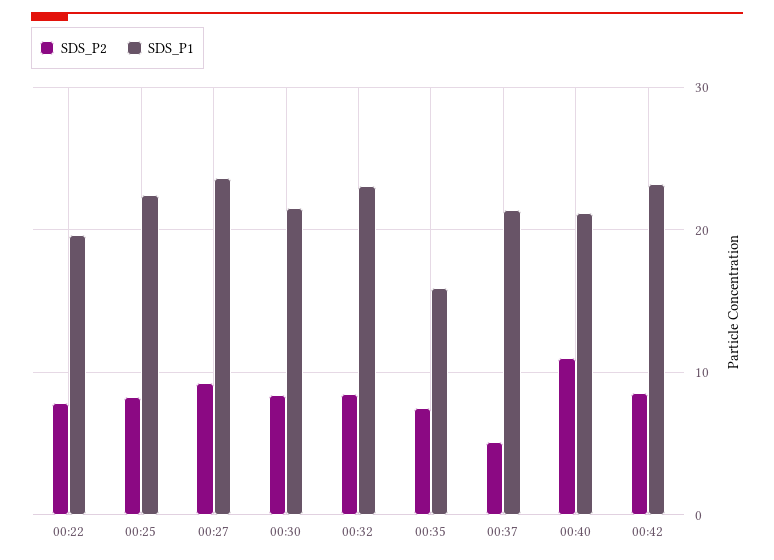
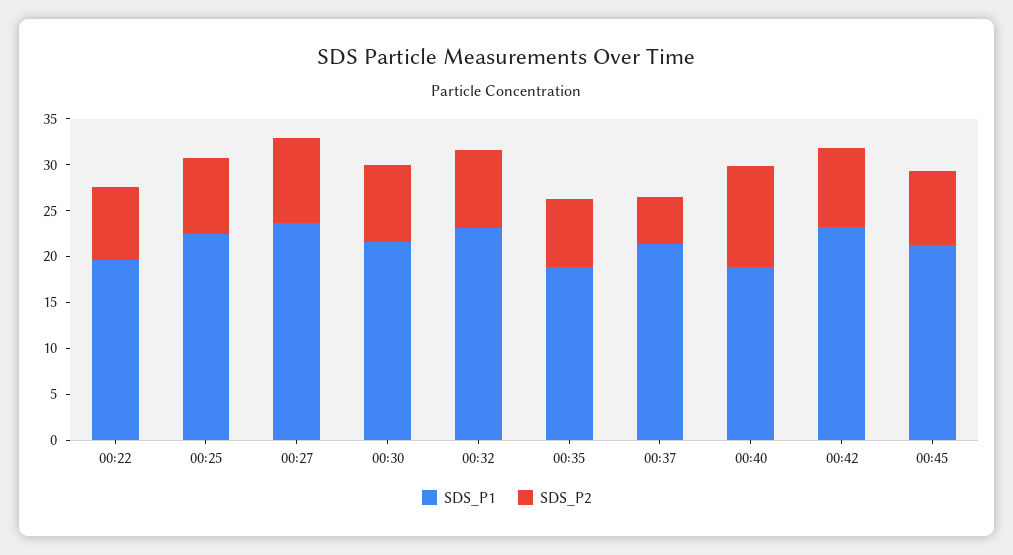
SDS_P1, 00:35: 16 -> 19
SDS_P1, 00:40: 21 -> 19
SDS_P1, 00:45: none -> 21
SDS_P2, 00:45: none -> 8

